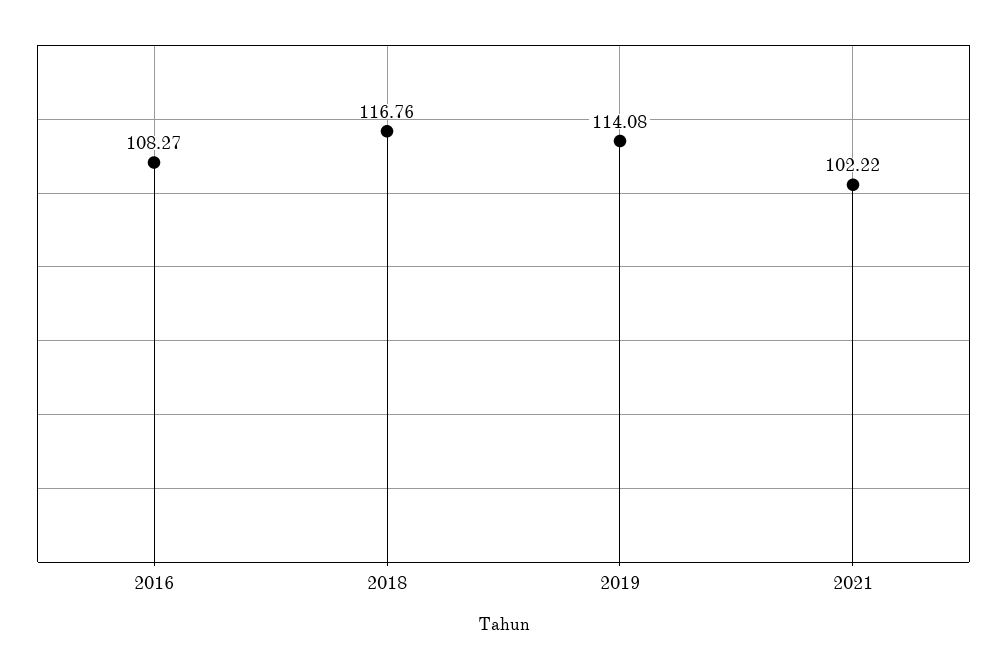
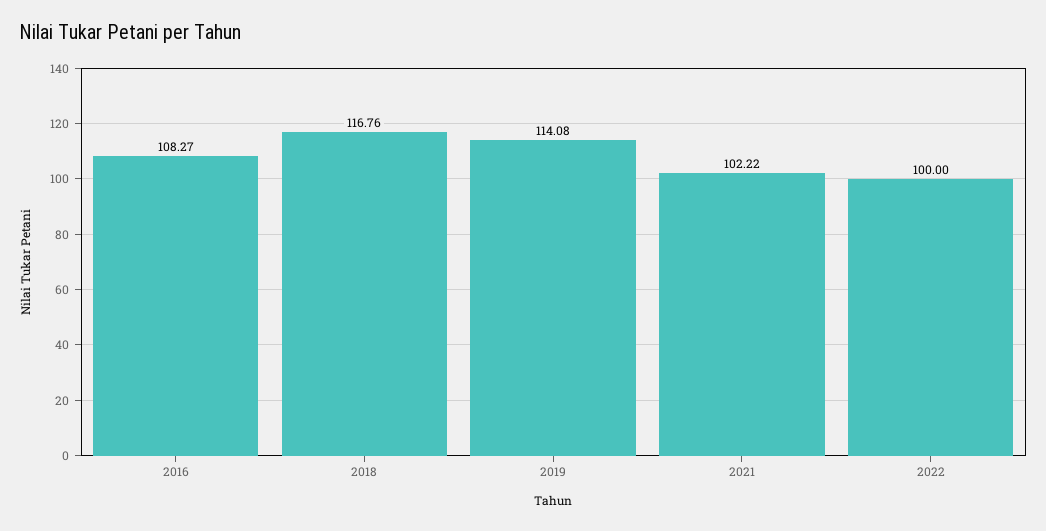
2022: none -> 100

